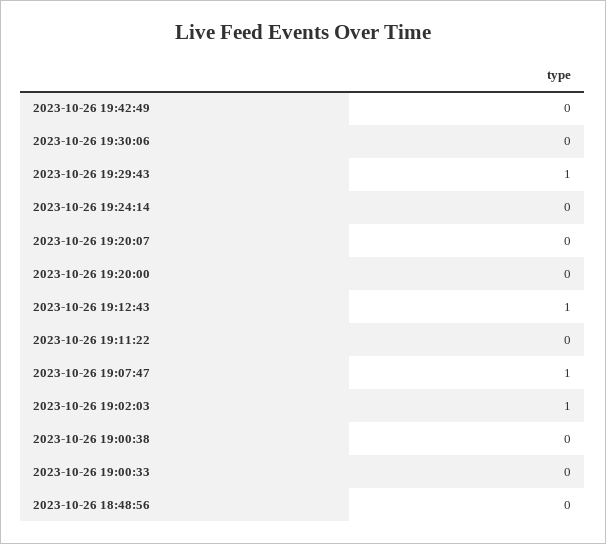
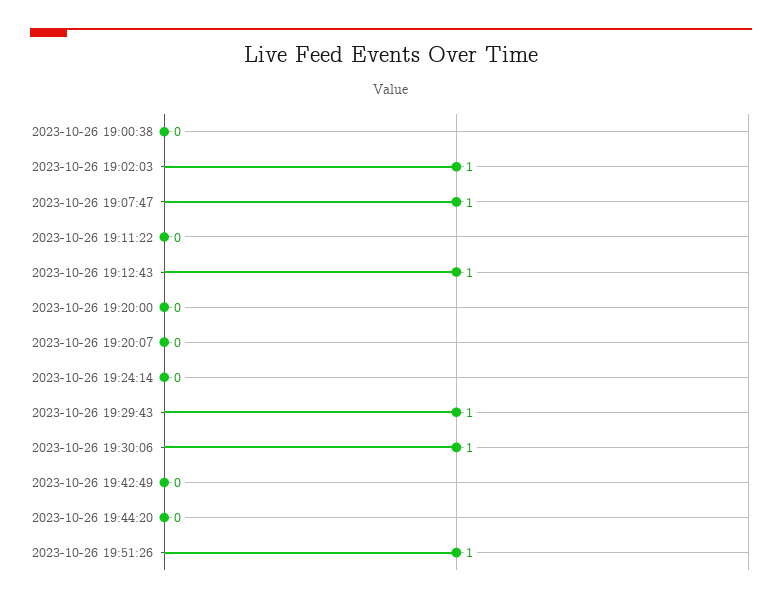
2023-10-26 19:30:06: 0 -> 1
2023-10-26 19:00:33: 0 -> none
2023-10-26 18:48:56: 0 -> none
2023-10-26 19:44:20: none -> 0
2023-10-26 19:51:26: none -> 1

